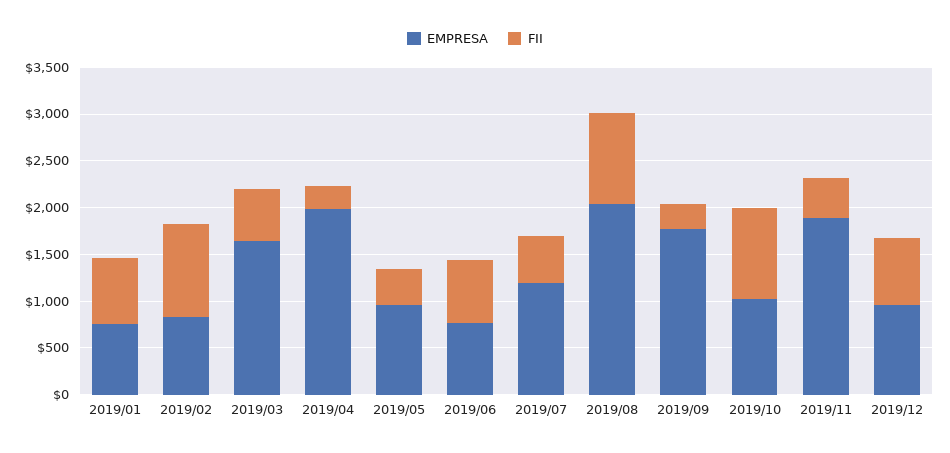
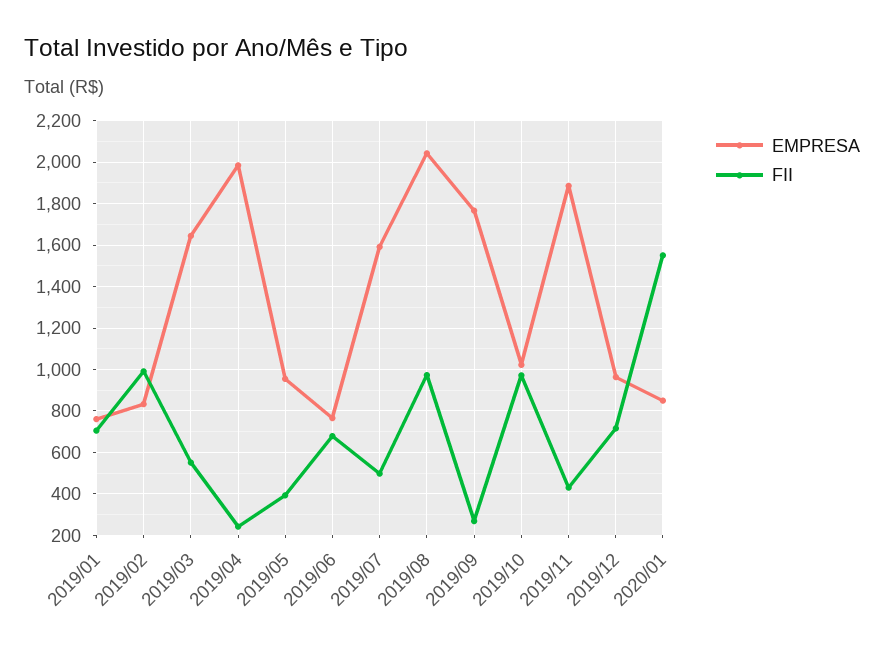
EMPRESA, 2019/07: 1200 -> 1600
EMPRESA, 2020/01: none -> 850
FII, 2020/01: none -> 1550

